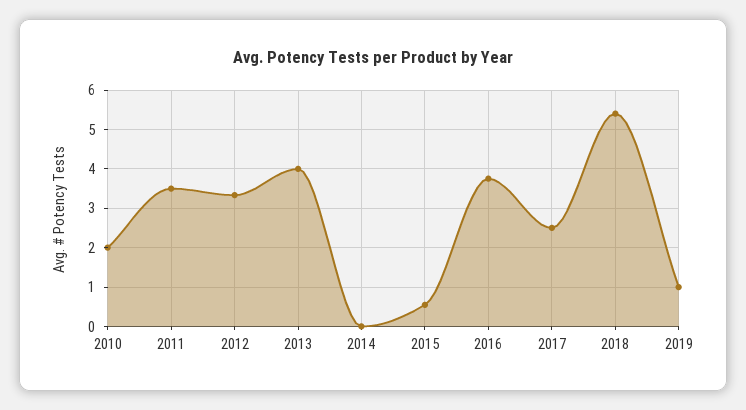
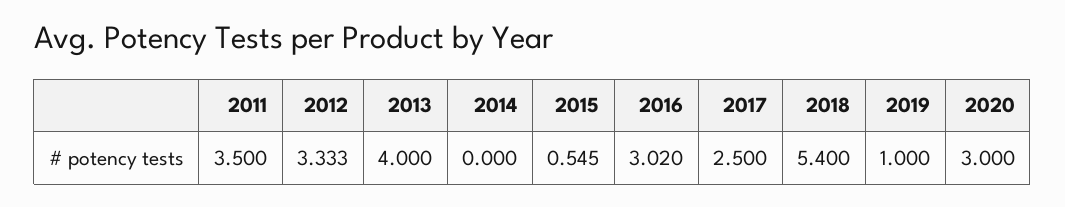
2010: 2 -> none
2016: 3.8 -> 3.02
2020: none -> 3

